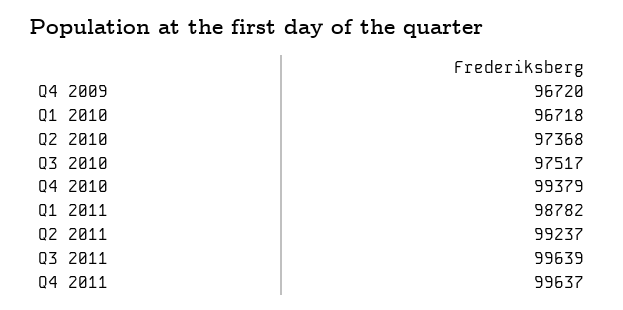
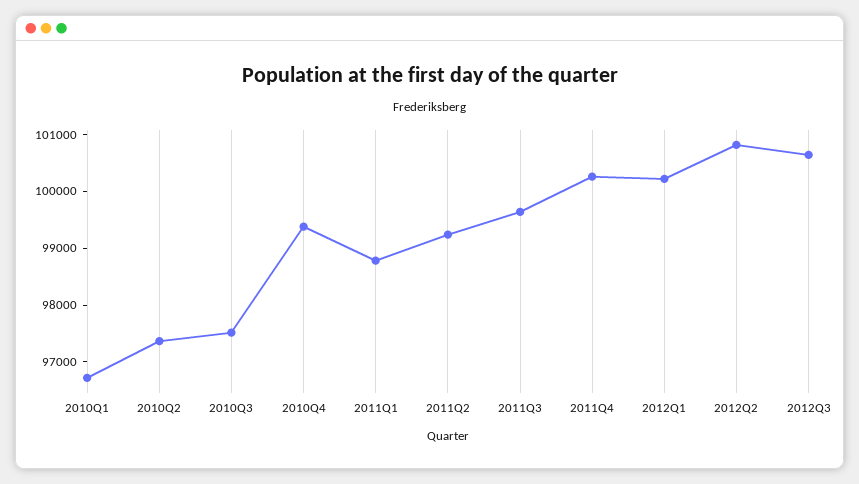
Q4 2009: 96720 -> none
Q4 2011: 99637 -> 100200
2012Q1: none -> 100200
2012Q2: none -> 100800
2012Q3: none -> 100600

